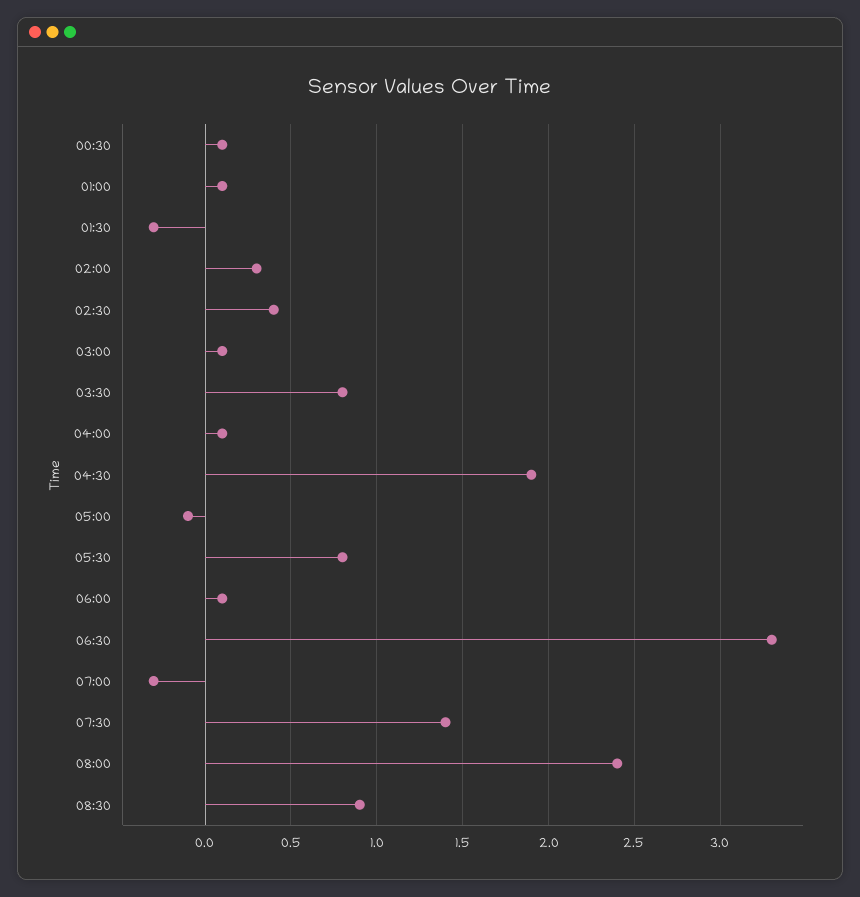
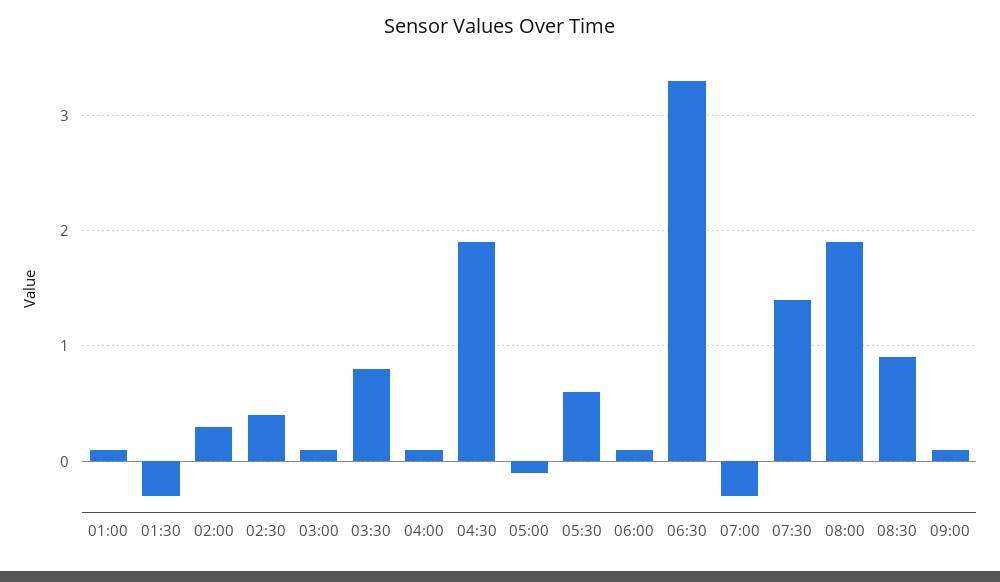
00:30: 0.1 -> none
05:30: 0.8 -> 0.6
08:00: 2.4 -> 1.9
09:00: none -> 0.1

